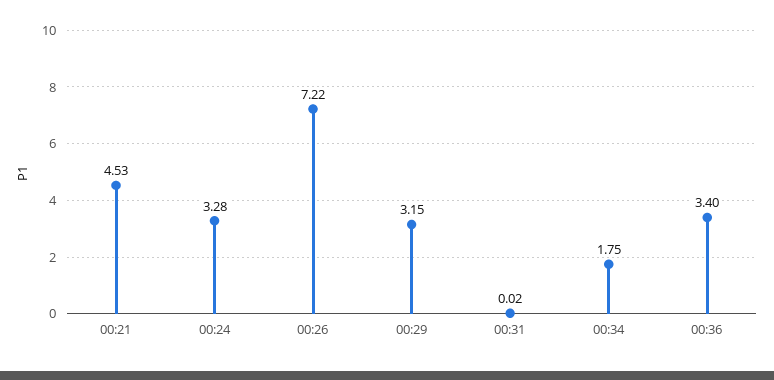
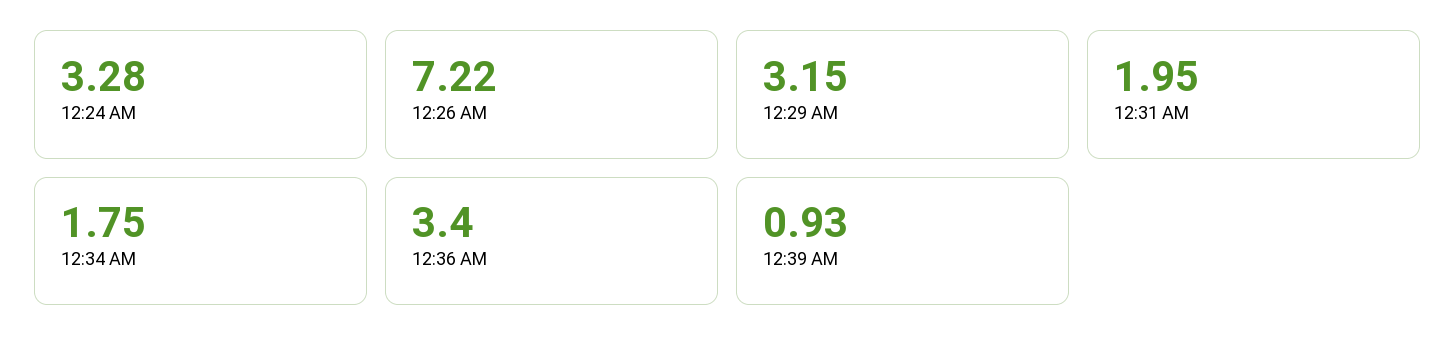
00:21: 4.53 -> none
00:31: 0.02 -> 1.95
12:39 AM: none -> 0.93

